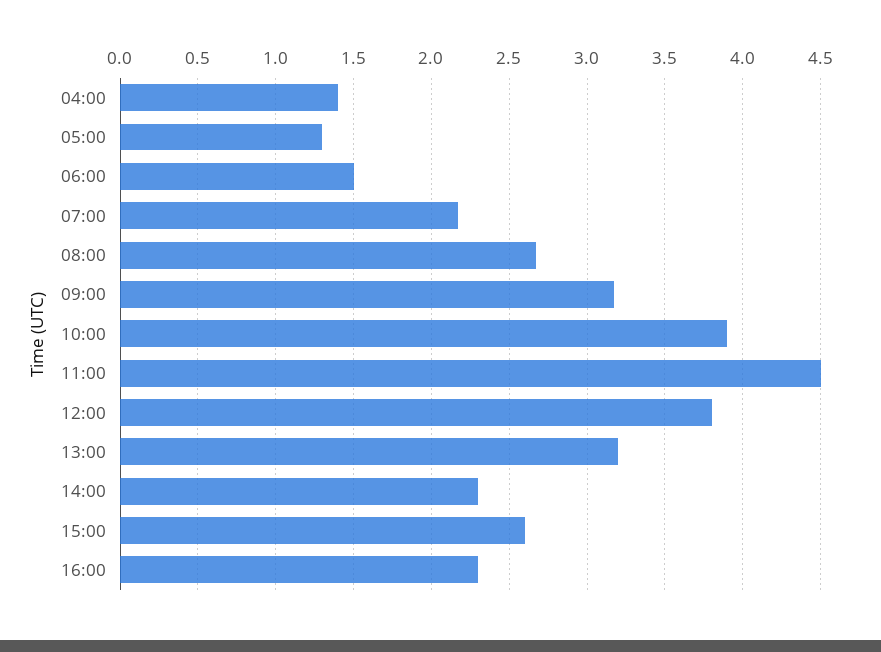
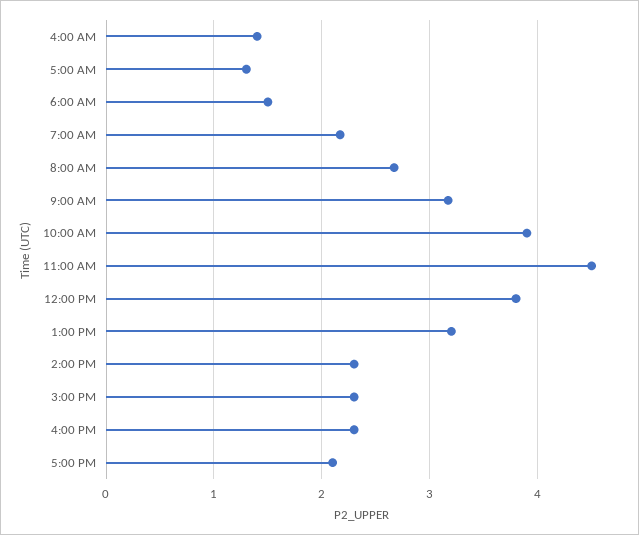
15:00: 2.6 -> 2.3
5:00 PM: none -> 2.1

